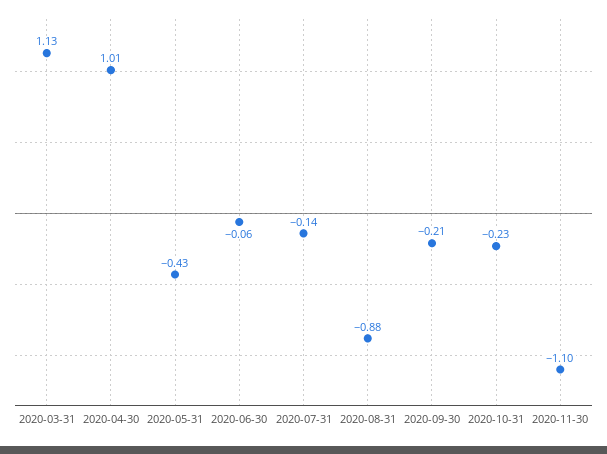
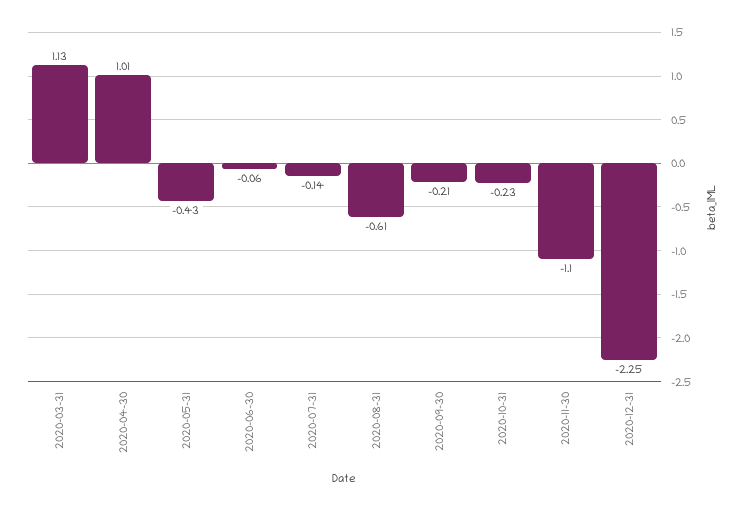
2020-08-31: -0.88 -> -0.61
2020-12-31: none -> -2.25

